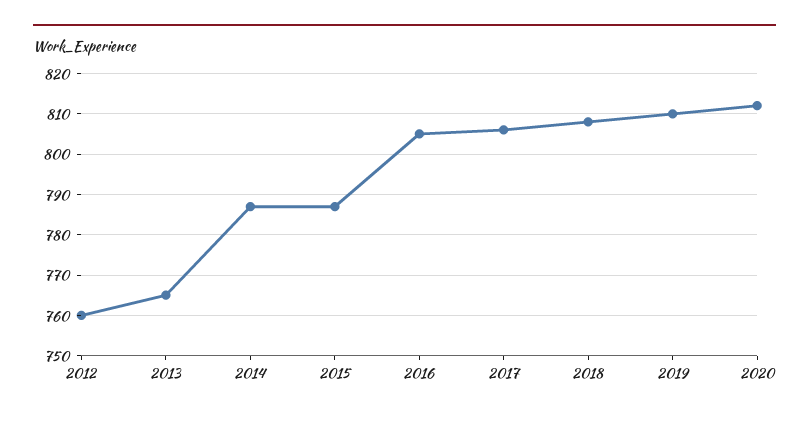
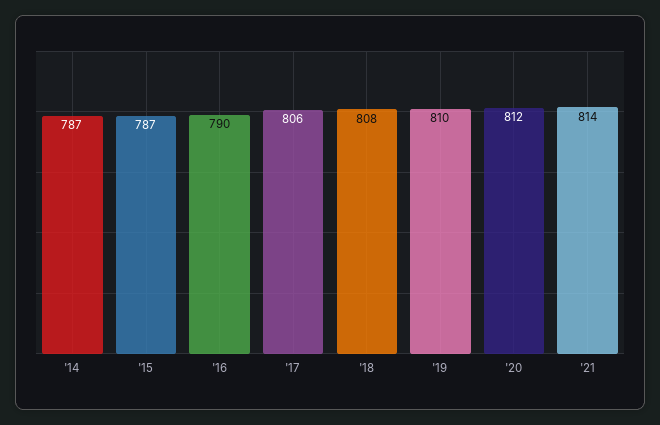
2012: 760 -> none
2013: 765 -> none
2016: 805 -> 790
'21: none -> 814

